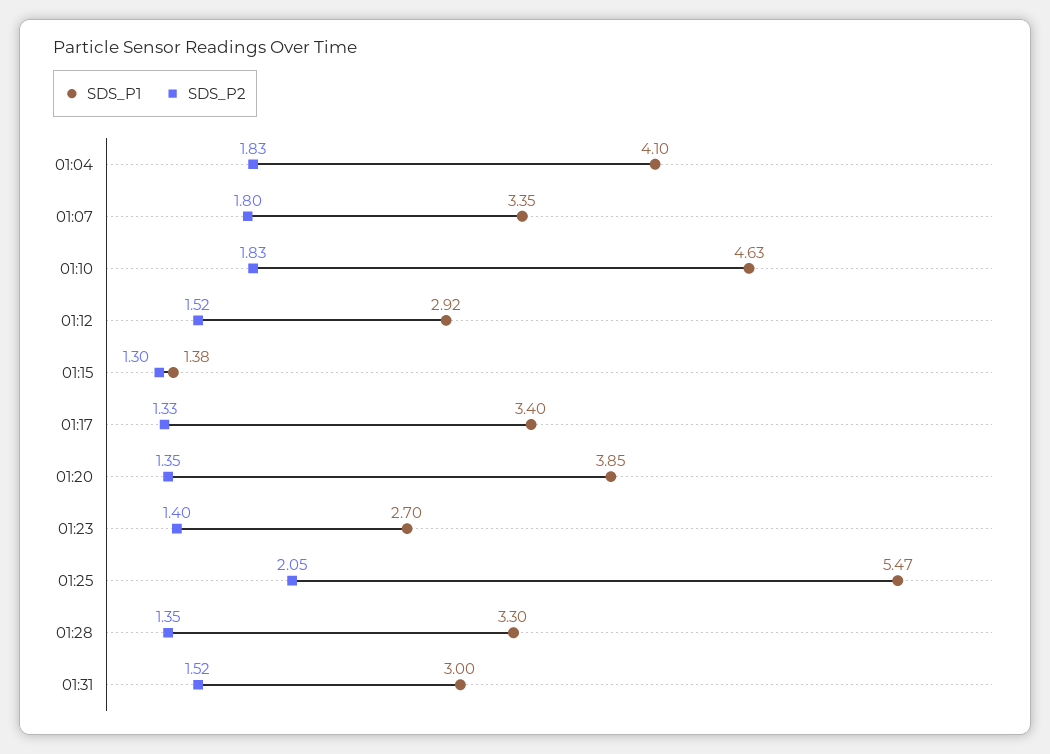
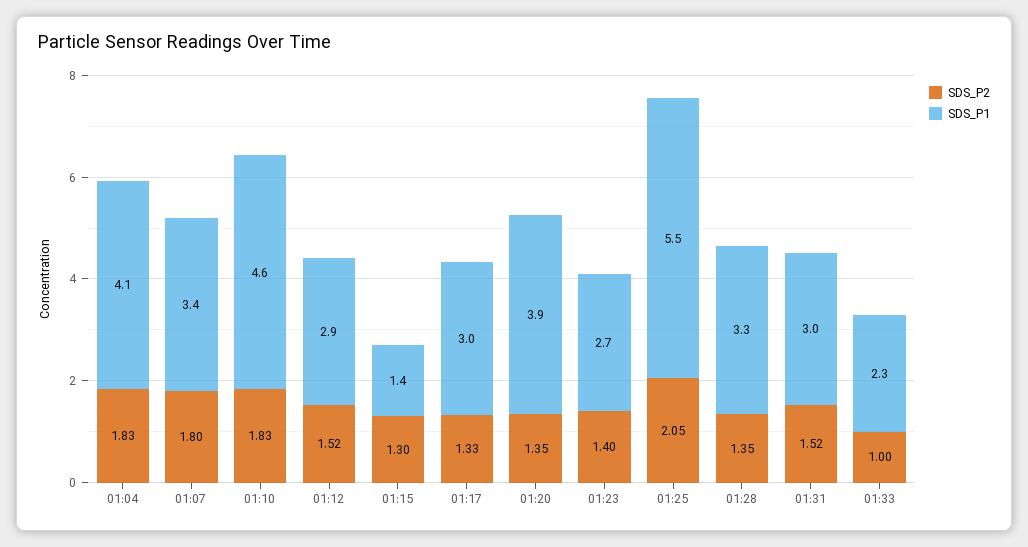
SDS_P1, 01:17: 3.4 -> 3
SDS_P2, 01:33: none -> 1
SDS_P1, 01:33: none -> 2.3

